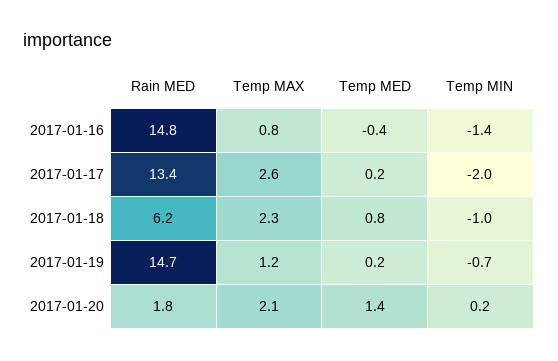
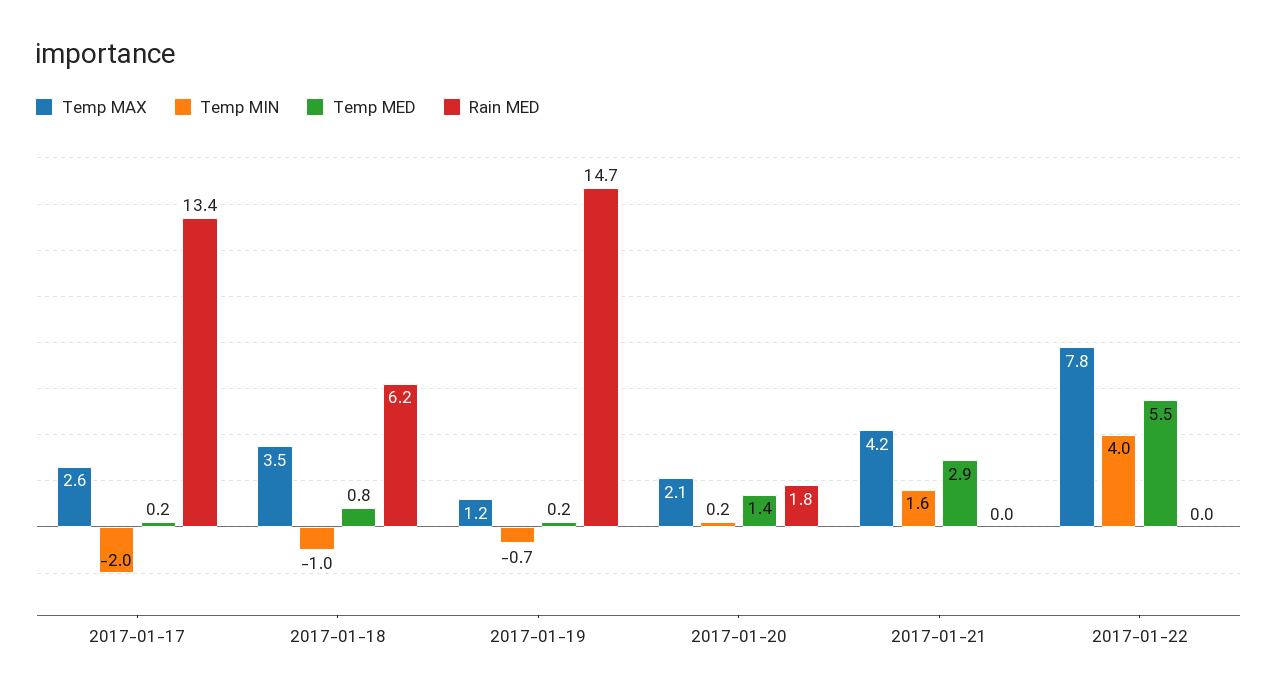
Rain MED, 2017-01-16: 14.8 -> none
Temp MAX, 2017-01-16: 0.8 -> none
Temp MED, 2017-01-16: -0.4 -> none
Temp MIN, 2017-01-16: -1.4 -> none
Temp MAX, 2017-01-18: 2.3 -> 3.5
Temp MAX, 2017-01-21: none -> 4.2
Temp MIN, 2017-01-21: none -> 1.6
Temp MED, 2017-01-21: none -> 2.9
Rain MED, 2017-01-21: none -> 0
Temp MAX, 2017-01-22: none -> 7.8
Temp MIN, 2017-01-22: none -> 4
Temp MED, 2017-01-22: none -> 5.5
Rain MED, 2017-01-22: none -> 0

